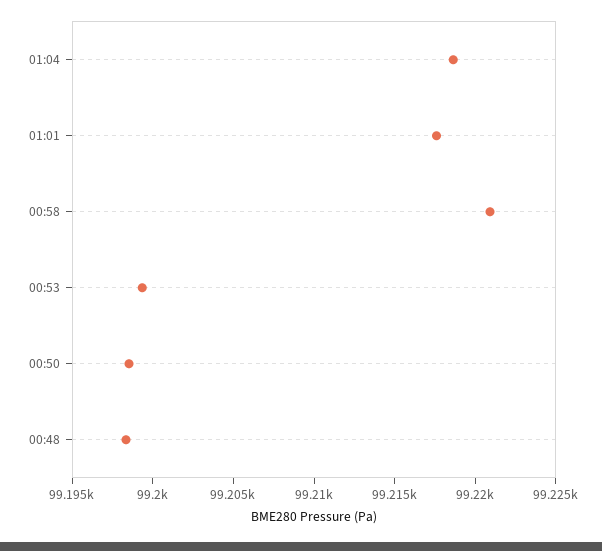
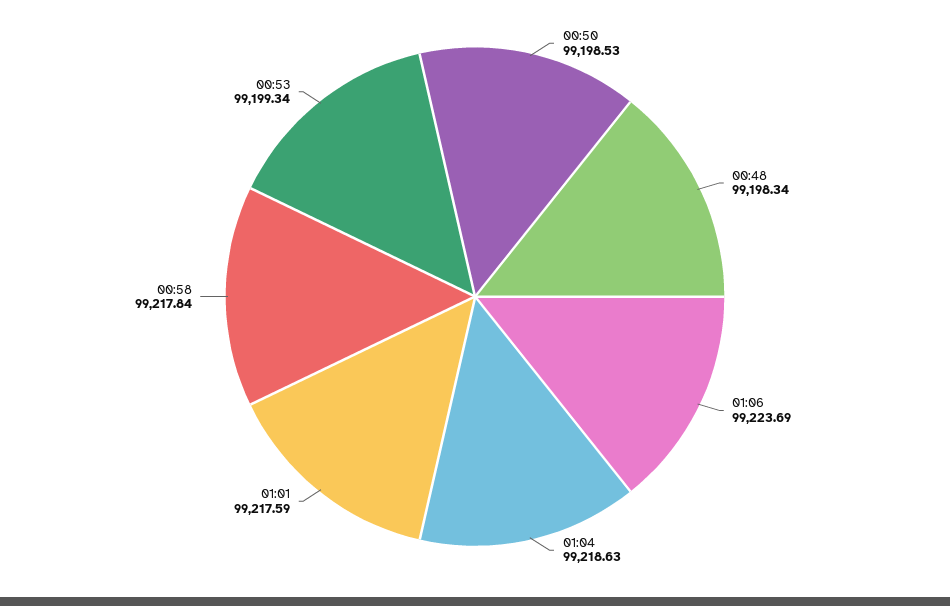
00:58: 99221 -> 99217.84
01:06: none -> 99223.69

